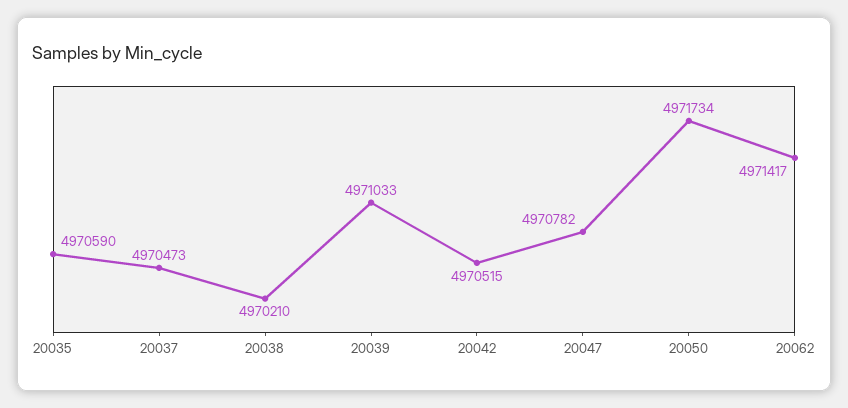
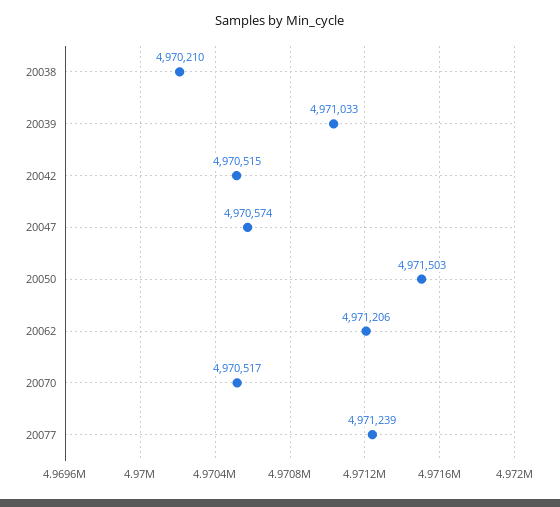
20035: 4970590 -> none
20037: 4970473 -> none
20047: 4970782 -> 4970574
20050: 4971734 -> 4971503
20062: 4971417 -> 4971206
20070: none -> 4970517
20077: none -> 4971239

